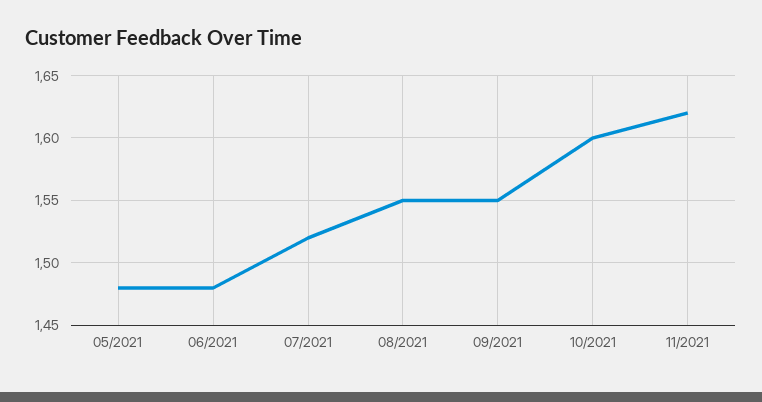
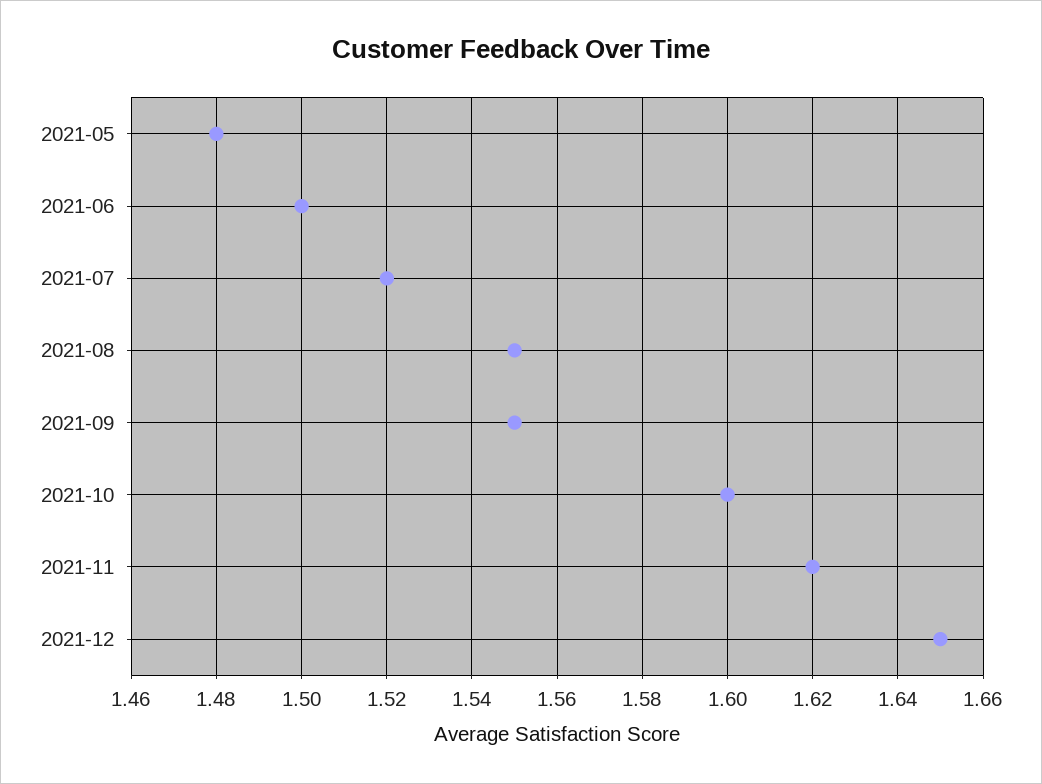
06/2021: 1.48 -> 1.5
2021-12: none -> 1.65

